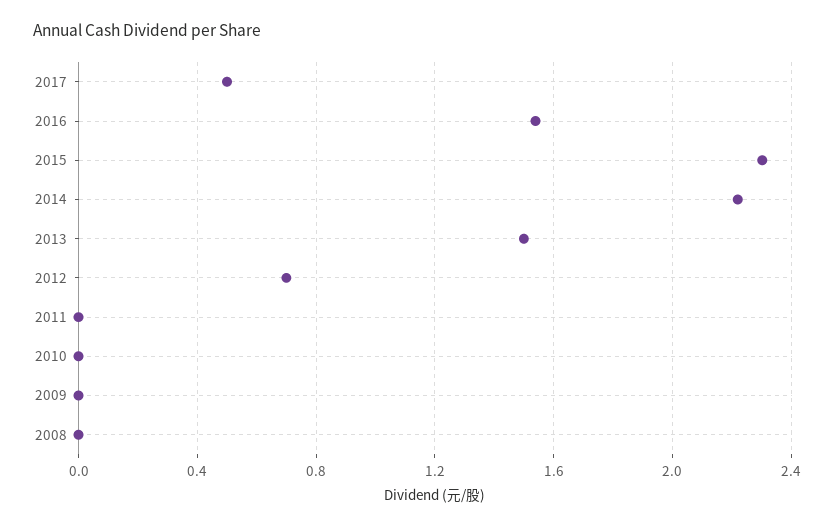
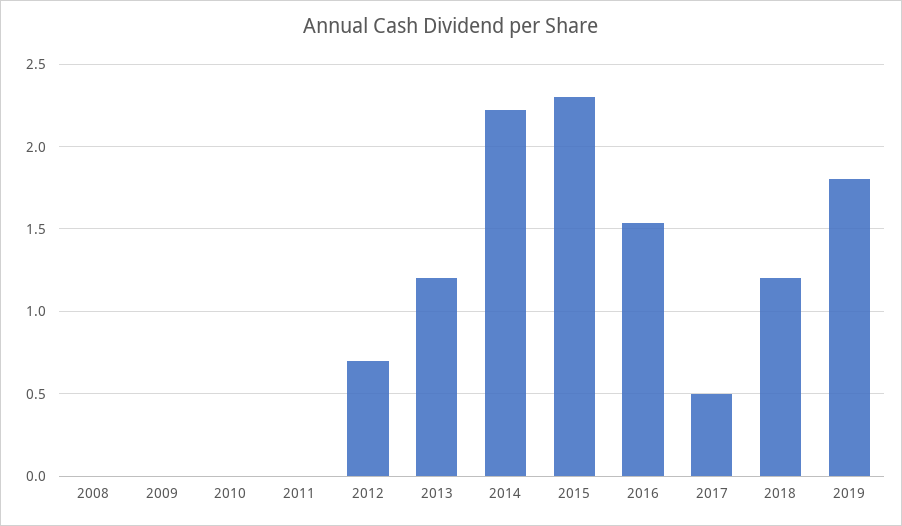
2013: 1.5 -> 1.2
2018: none -> 1.2
2019: none -> 1.8

